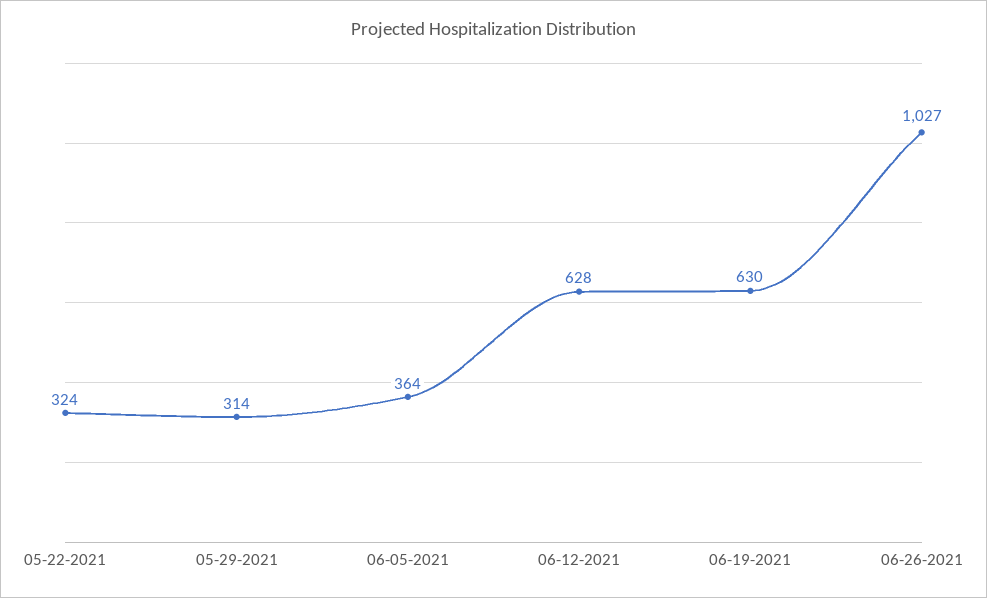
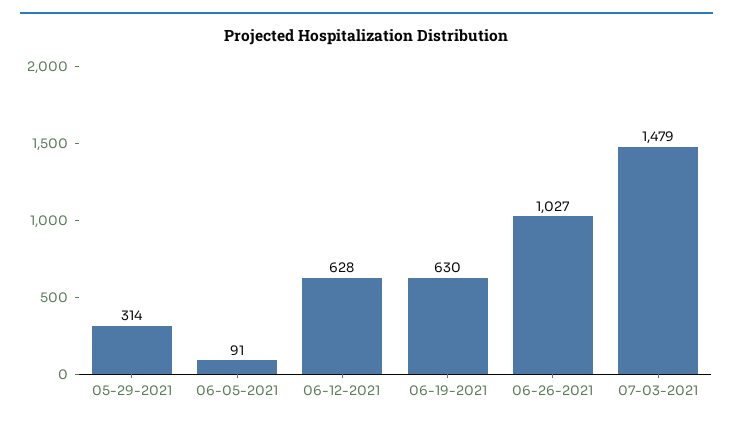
05-22-2021: 324 -> none
06-05-2021: 364 -> 91
07-03-2021: none -> 1479

